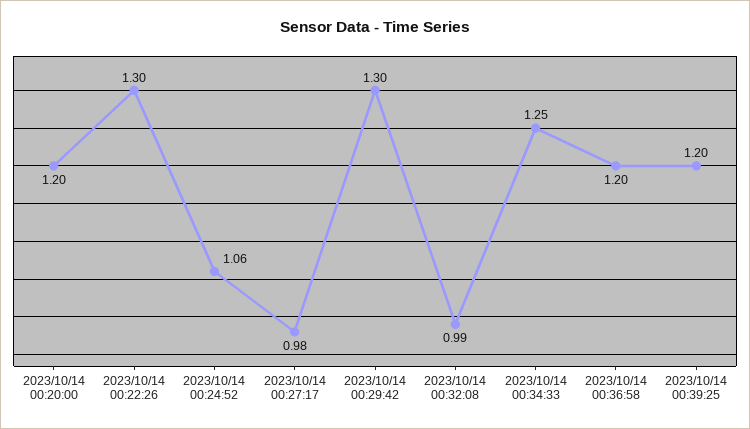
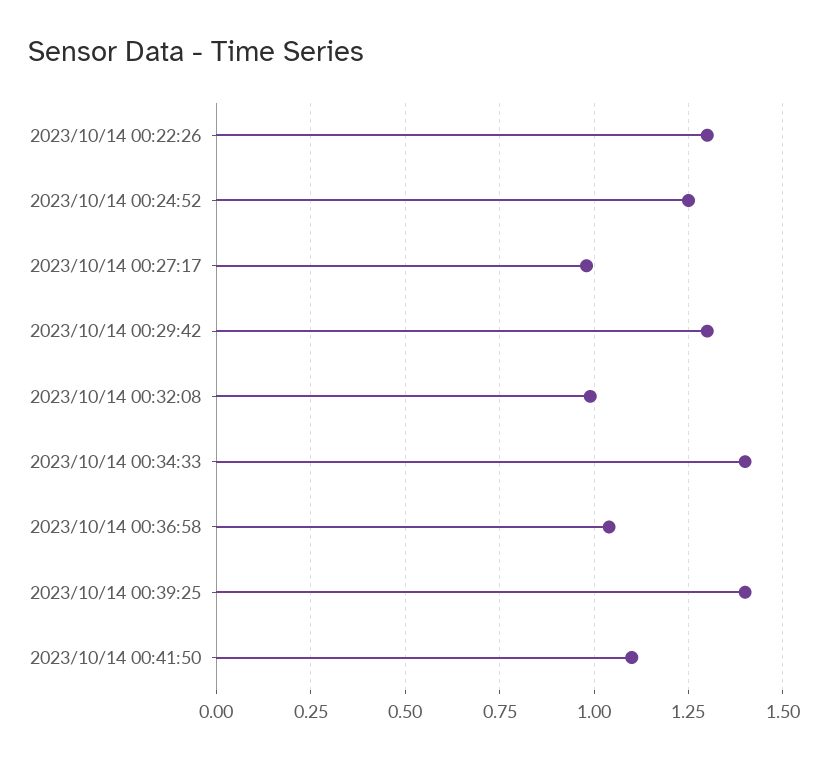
2023/10/14 00:20:00: 1.2 -> none
2023/10/14 00:24:52: 1.06 -> 1.25
2023/10/14 00:34:33: 1.25 -> 1.4
2023/10/14 00:36:58: 1.2 -> 1.05
2023/10/14 00:39:25: 1.2 -> 1.4
2023/10/14 00:41:50: none -> 1.1

